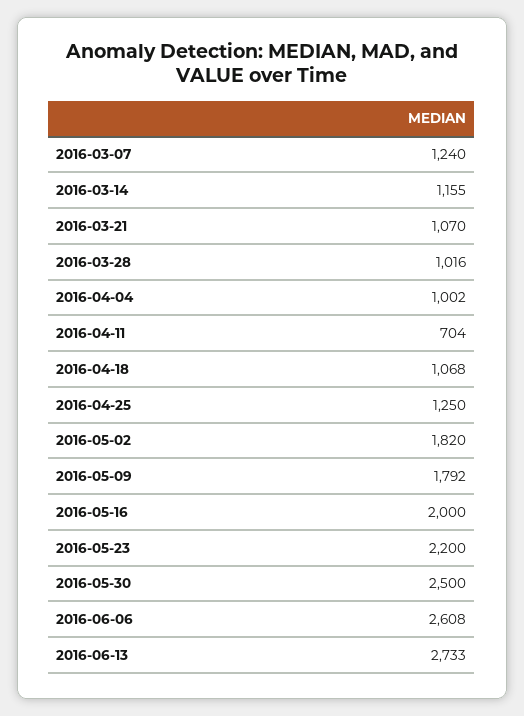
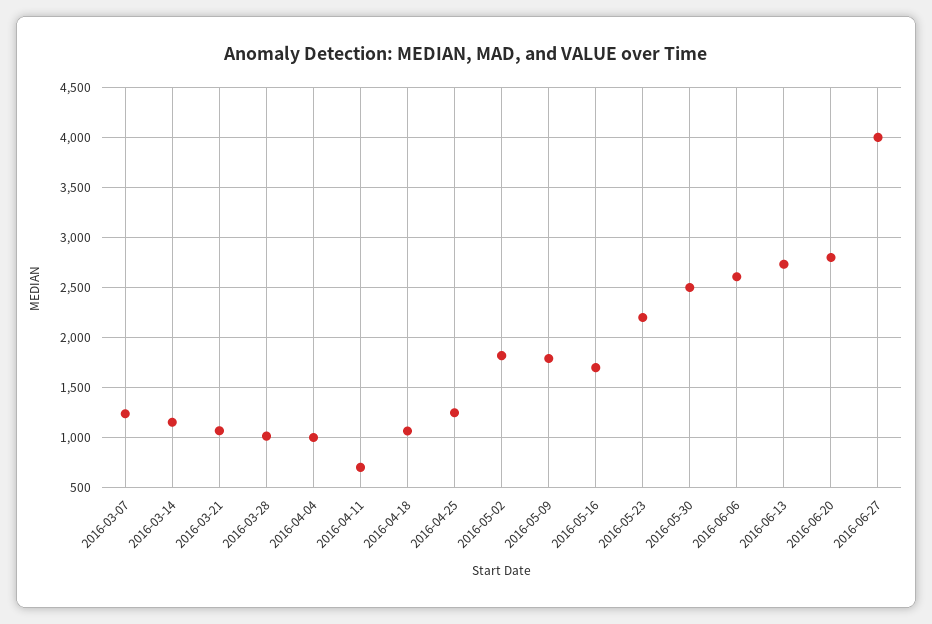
2016-05-16: 2000 -> 1700
2016-06-20: none -> 2800
2016-06-27: none -> 4000

